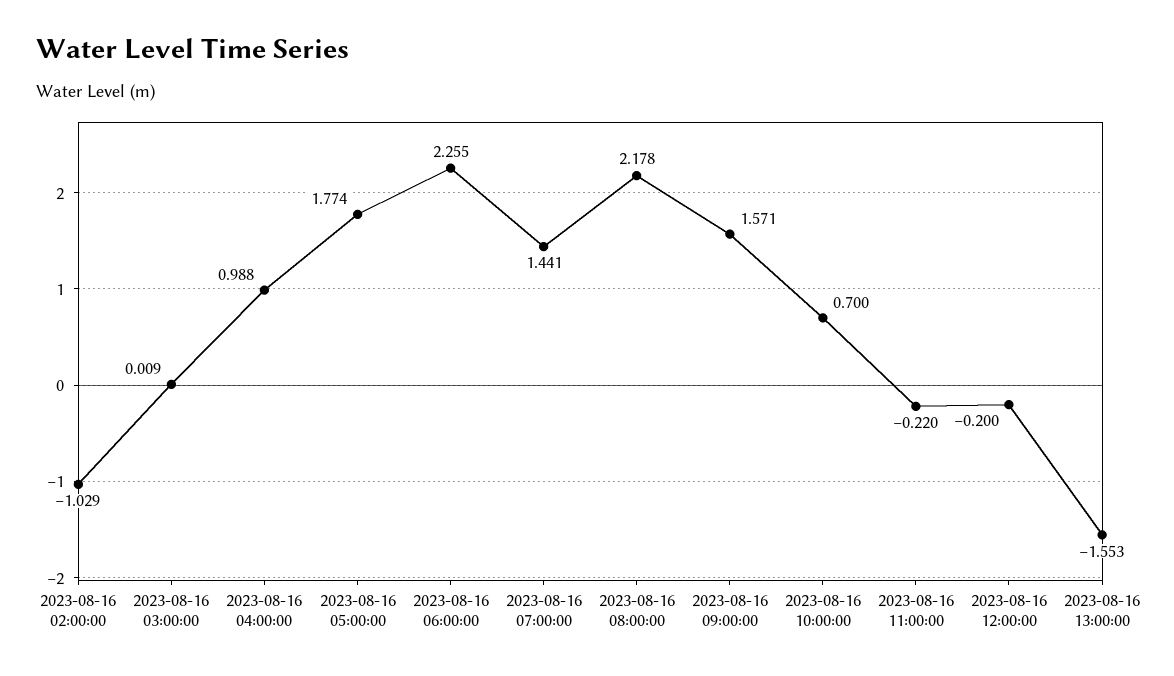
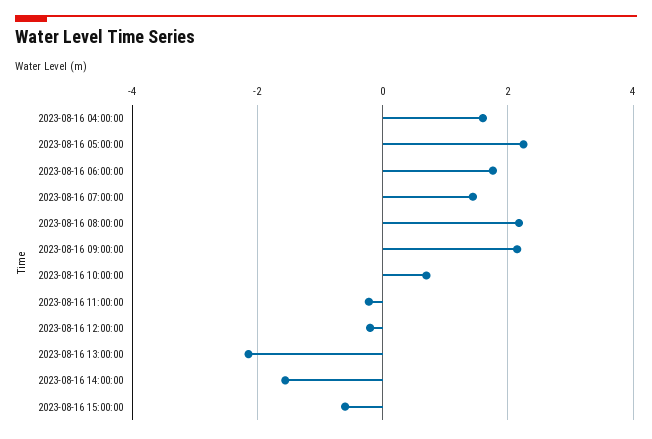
2023-08-16 02:00:00: -1.029 -> none
2023-08-16 03:00:00: 0.009 -> none
2023-08-16 04:00:00: 0.988 -> 1.6
2023-08-16 05:00:00: 1.774 -> 2.2
2023-08-16 06:00:00: 2.255 -> 1.8
2023-08-16 09:00:00: 1.571 -> 2.2
2023-08-16 13:00:00: -1.553 -> -2.2
2023-08-16 14:00:00: none -> -1.6
2023-08-16 15:00:00: none -> -0.6

